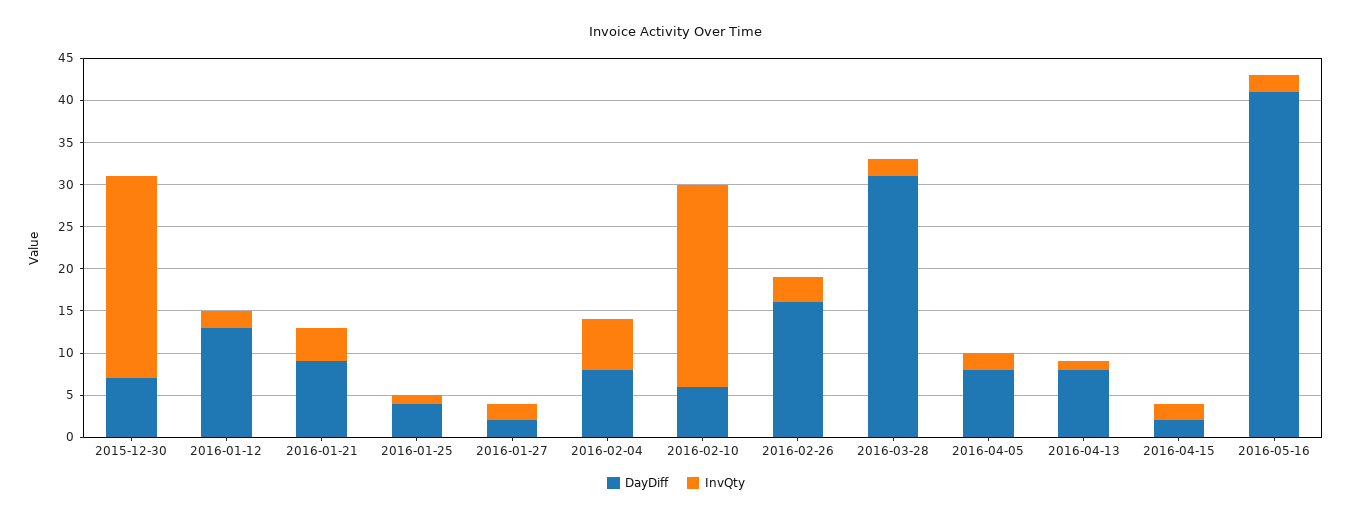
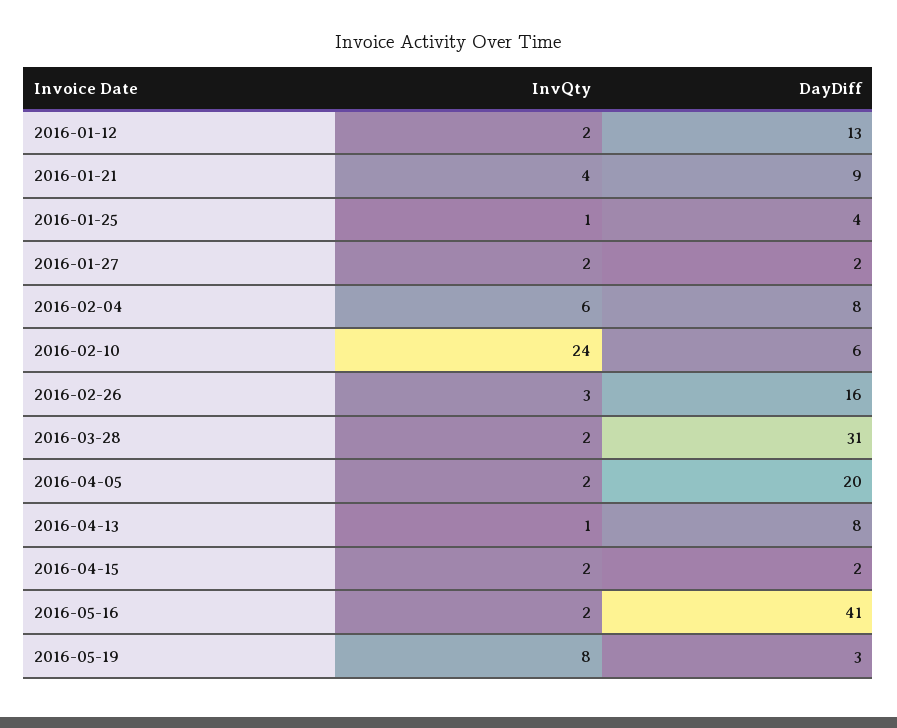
DayDiff, 2015-12-30: 7 -> none
InvQty, 2015-12-30: 24 -> none
DayDiff, 2016-04-05: 8 -> 20
InvQty, 2016-05-19: none -> 8
DayDiff, 2016-05-19: none -> 3

